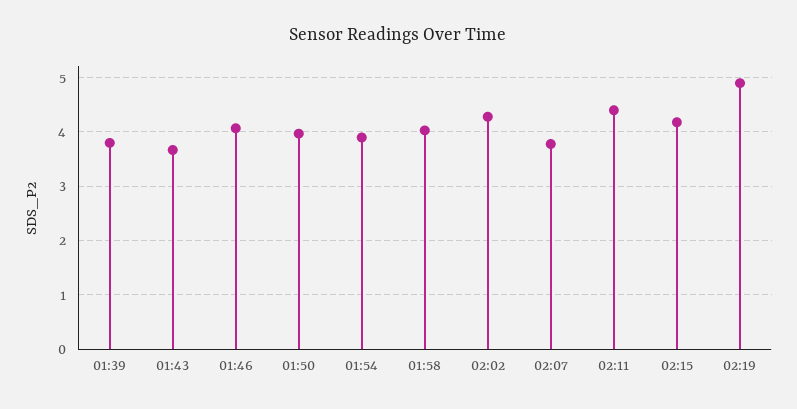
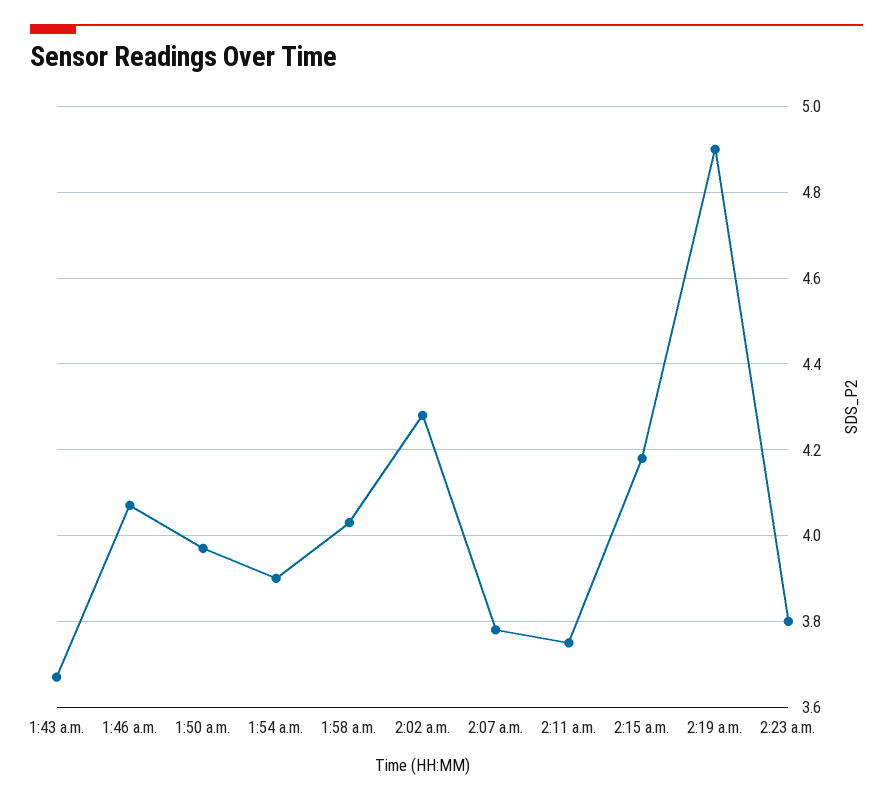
01:39: 3.8 -> none
02:11: 4.4 -> 3.75
2:23 a.m.: none -> 3.8

